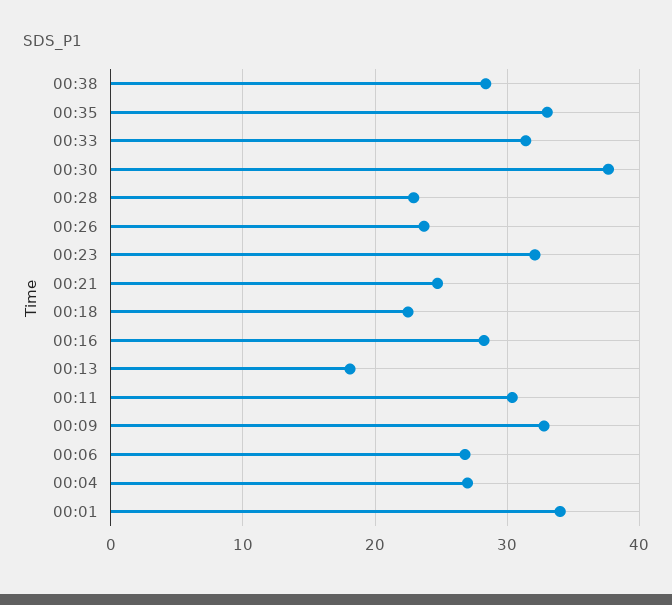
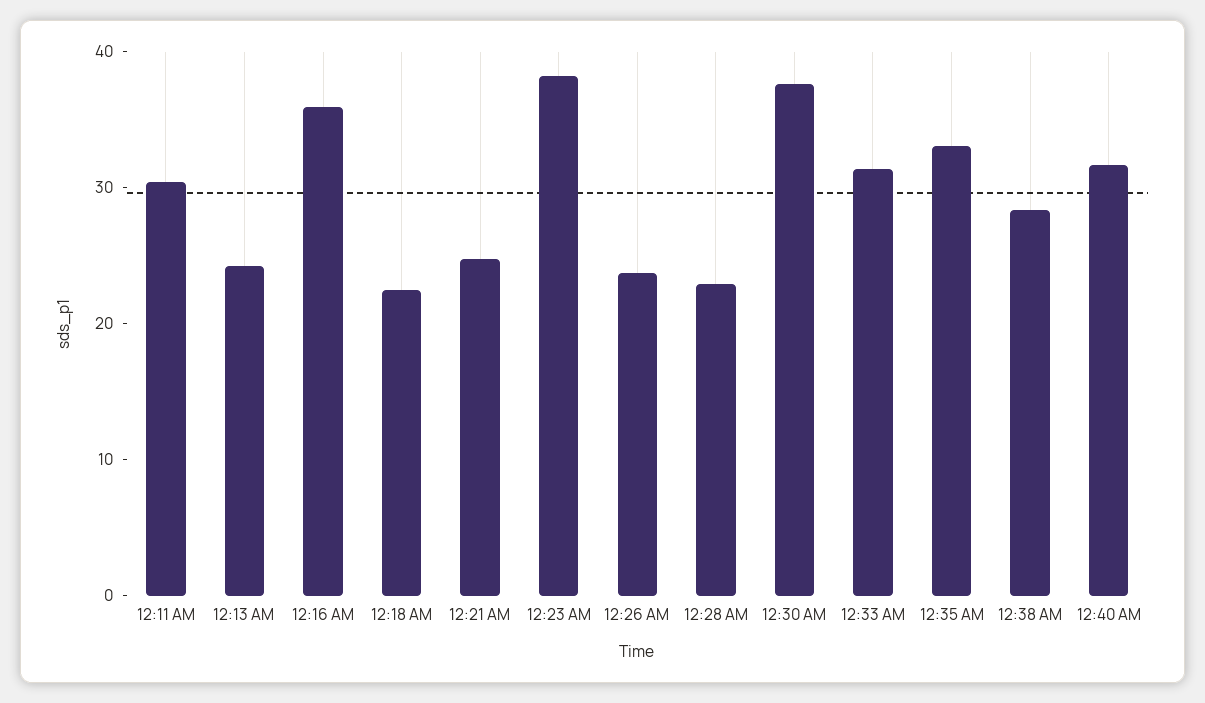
00:23: 32 -> 38
00:16: 28 -> 36
00:13: 18 -> 24
00:09: 33 -> none
00:06: 27 -> none
00:04: 27 -> none
00:01: 34 -> none
12:40 AM: none -> 32

